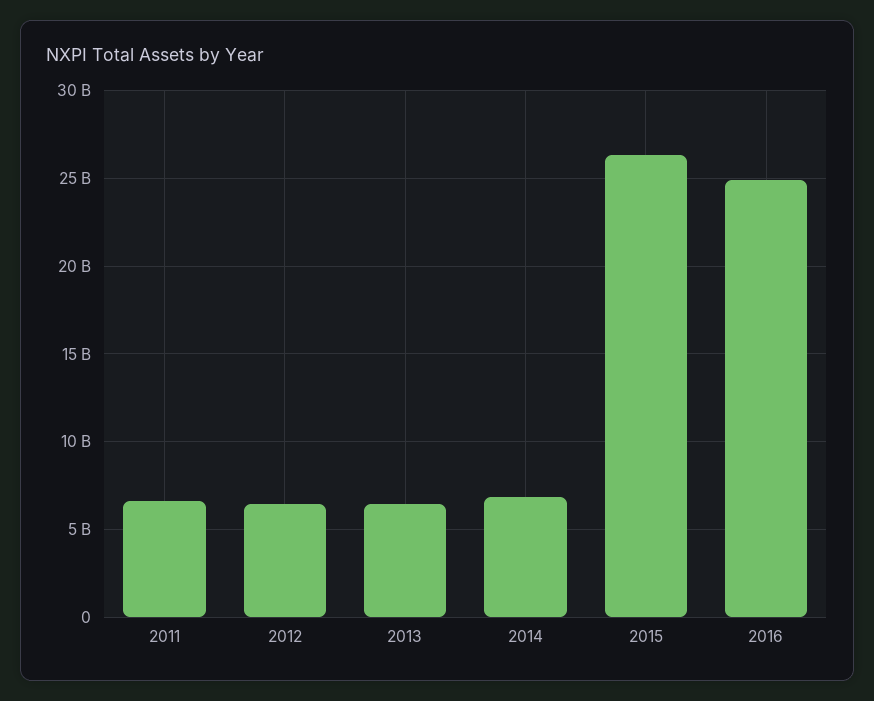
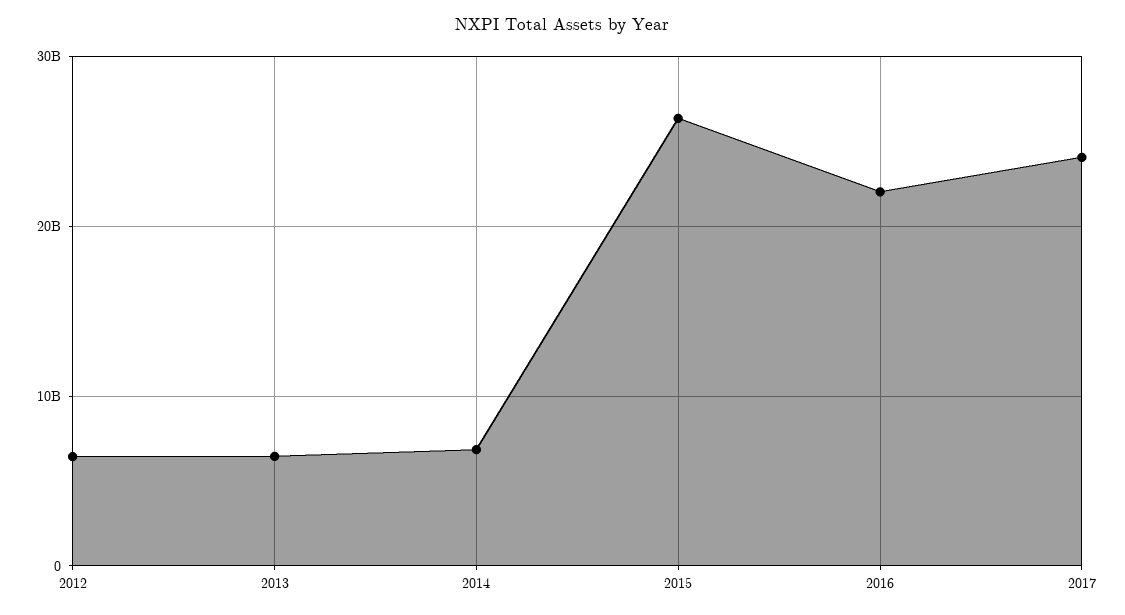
2011: 6500000000 -> none
2016: 25000000000 -> 22000000000
2017: none -> 24000000000

